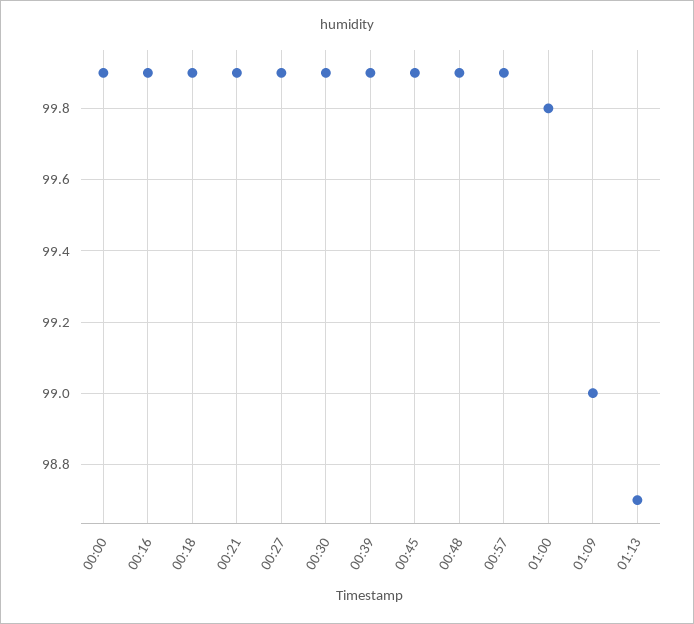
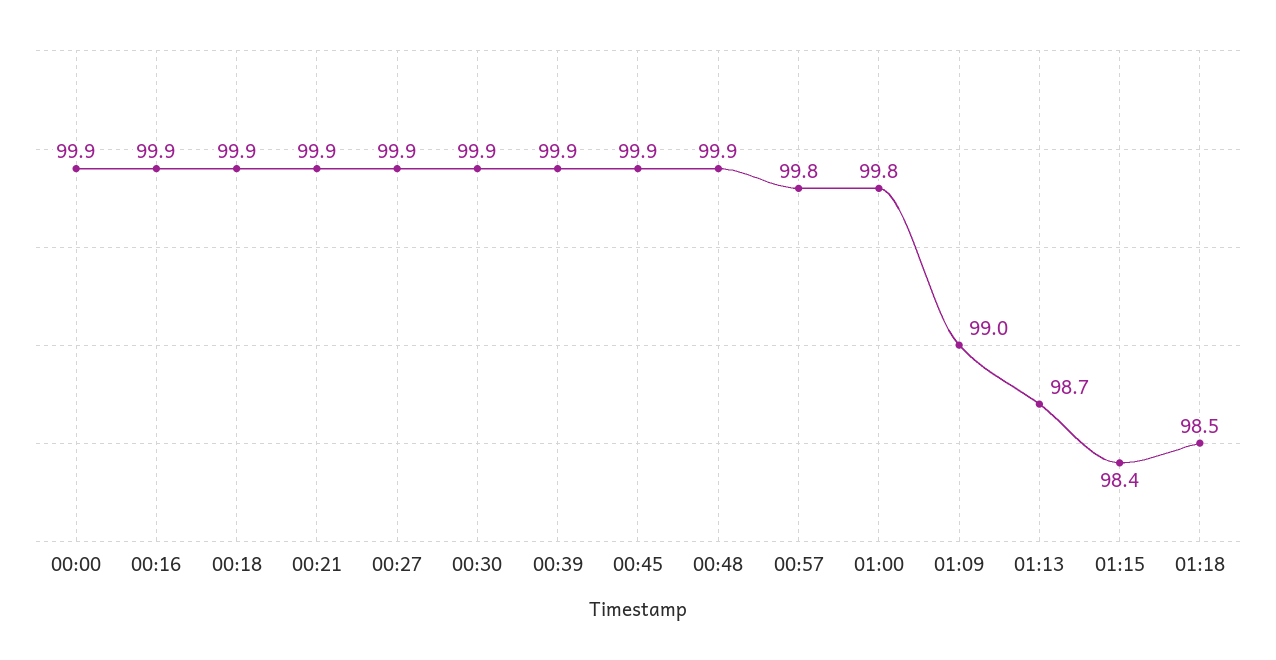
00:57: 99.9 -> 99.8
01:15: none -> 98.4
01:18: none -> 98.5

